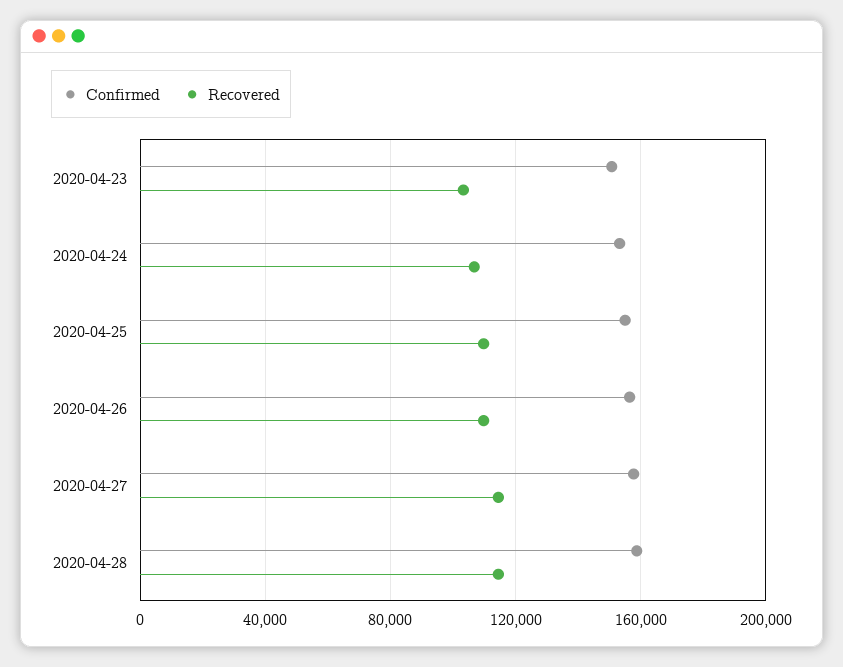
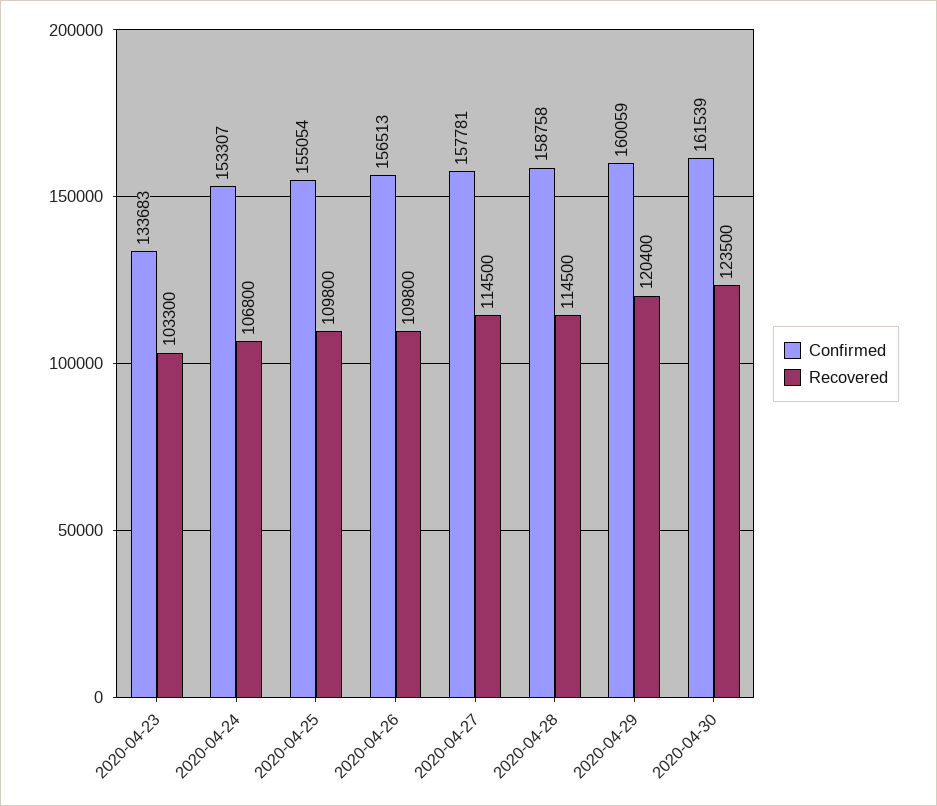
Confirmed, 2020-04-23: 150000 -> 133683
Confirmed, 2020-04-29: none -> 160059
Recovered, 2020-04-29: none -> 120400
Confirmed, 2020-04-30: none -> 161539
Recovered, 2020-04-30: none -> 123500

